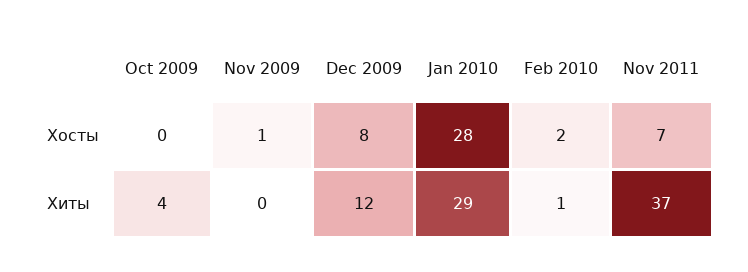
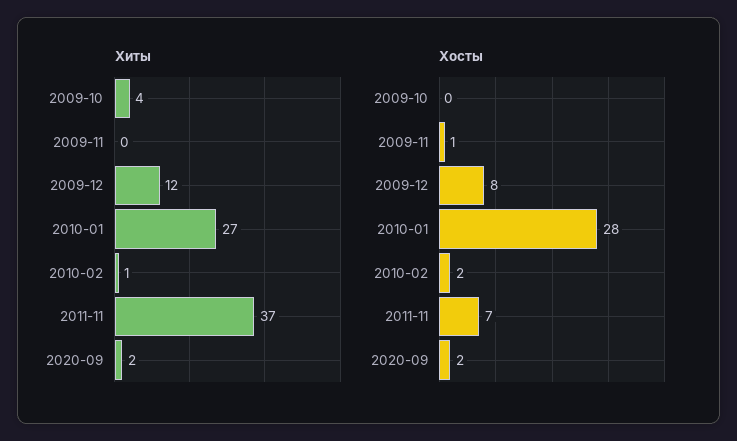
Хиты, Jan 2010: 29 -> 27
Хиты, 2020-09: none -> 2
Хосты, 2020-09: none -> 2

